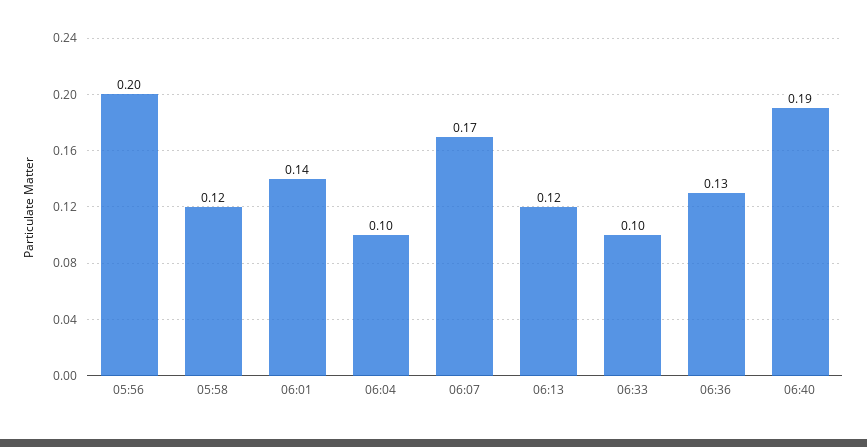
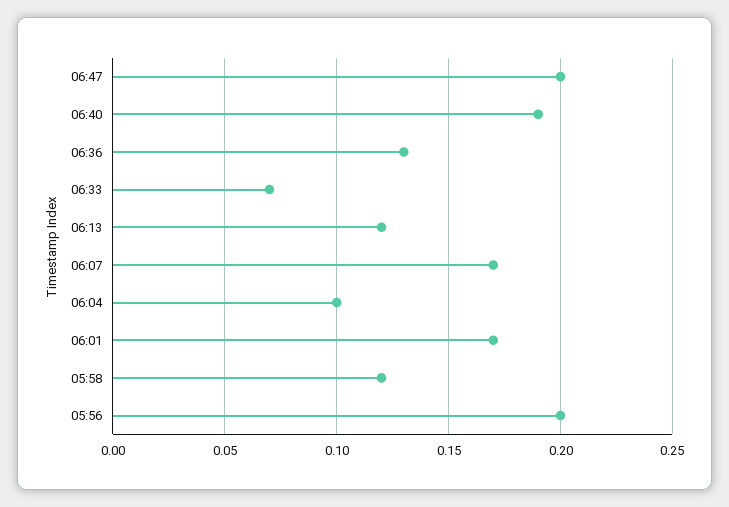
06:01: 0.14 -> 0.17
06:33: 0.1 -> 0.07
06:47: none -> 0.2

